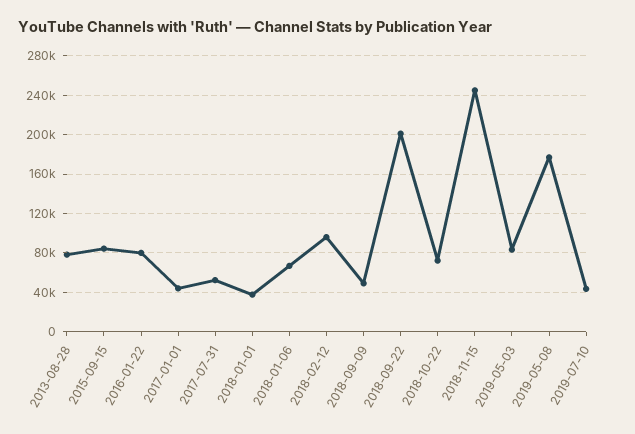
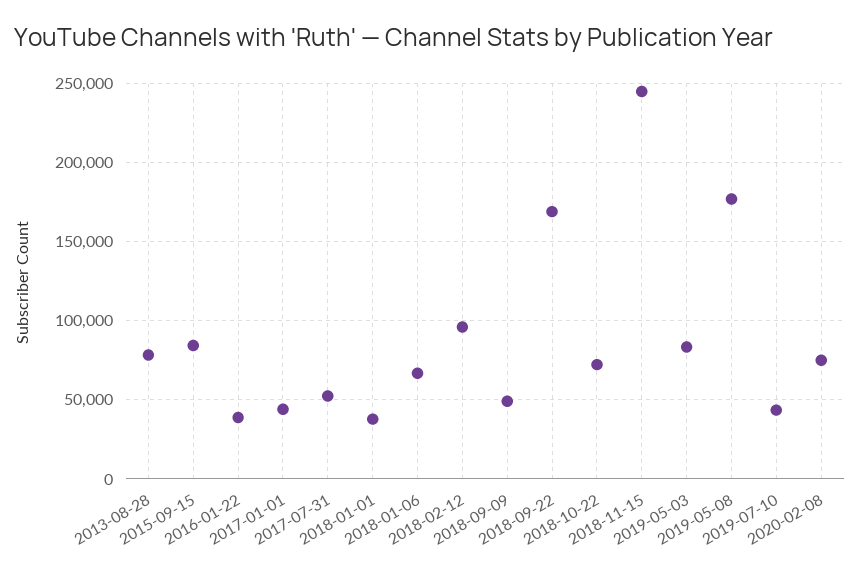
2016-01-22: 80000 -> 40000
2018-09-22: 200000 -> 170000
2020-02-08: none -> 75000

